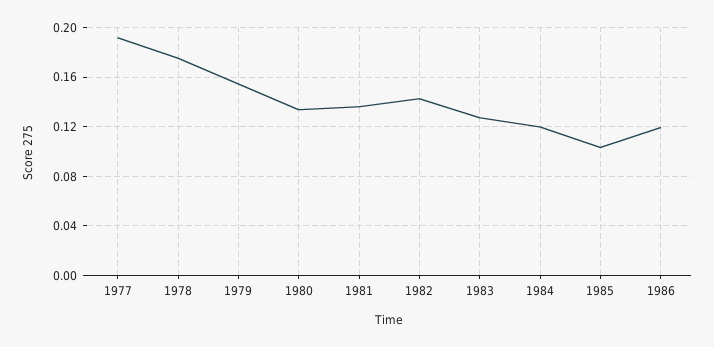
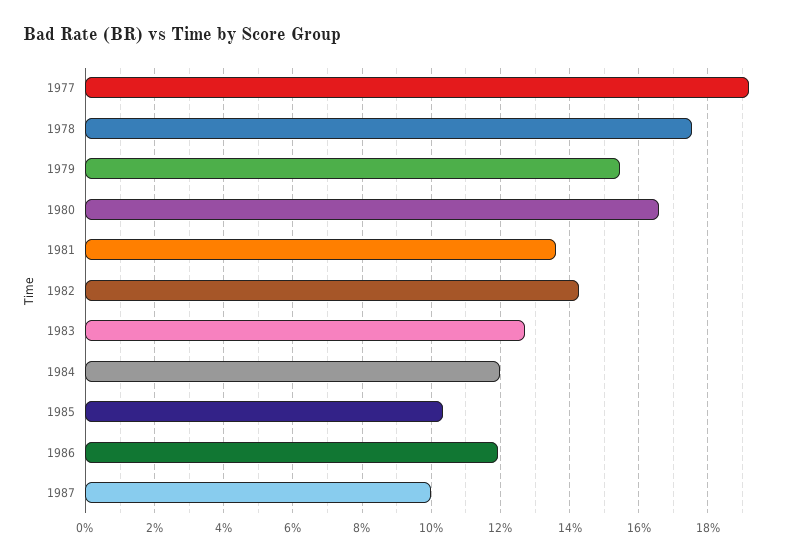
1980: 0.135 -> 0.166
1987: none -> 0.1

